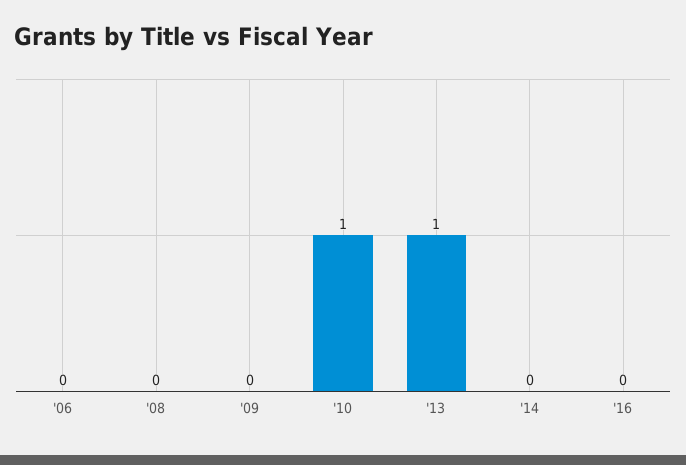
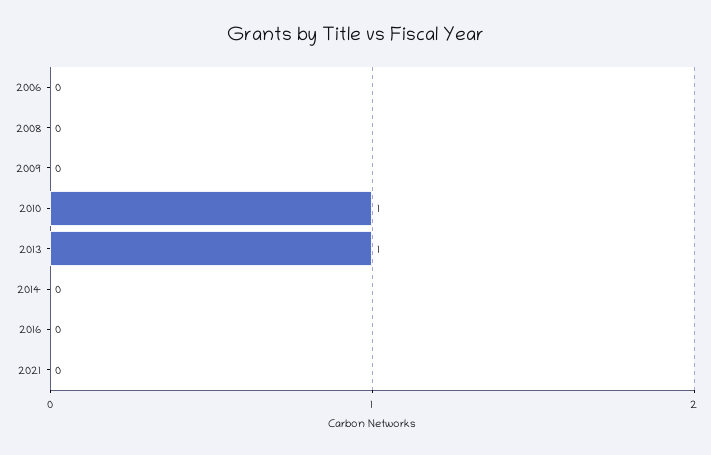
2021: none -> 0

